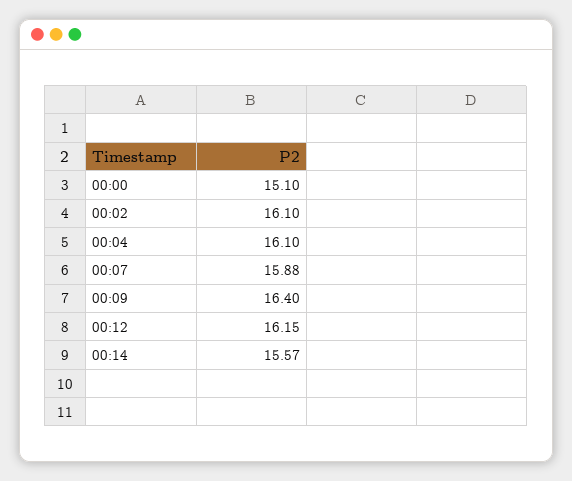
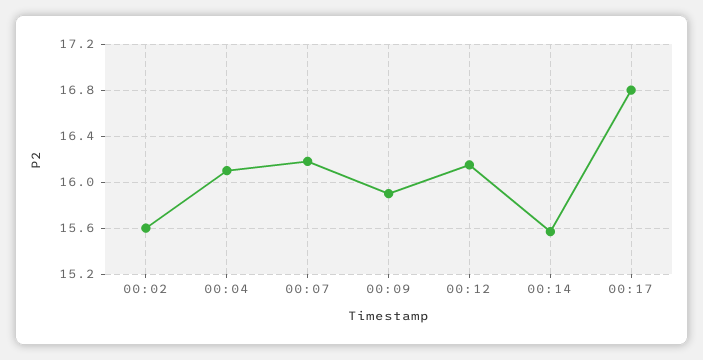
00:00: 15.1 -> none
00:02: 16.1 -> 15.6
00:07: 15.88 -> 16.2
00:09: 16.4 -> 15.9
00:17: none -> 16.8

